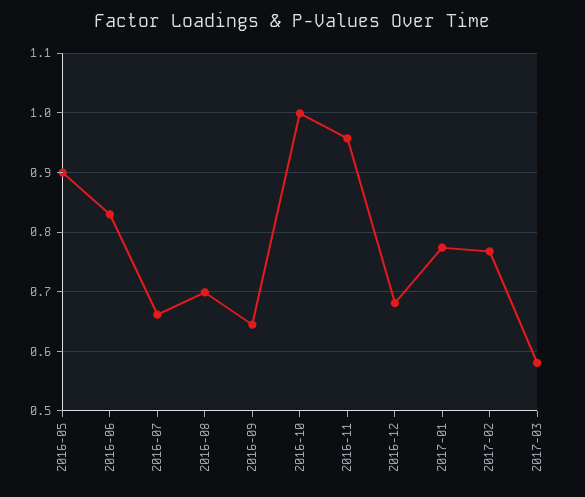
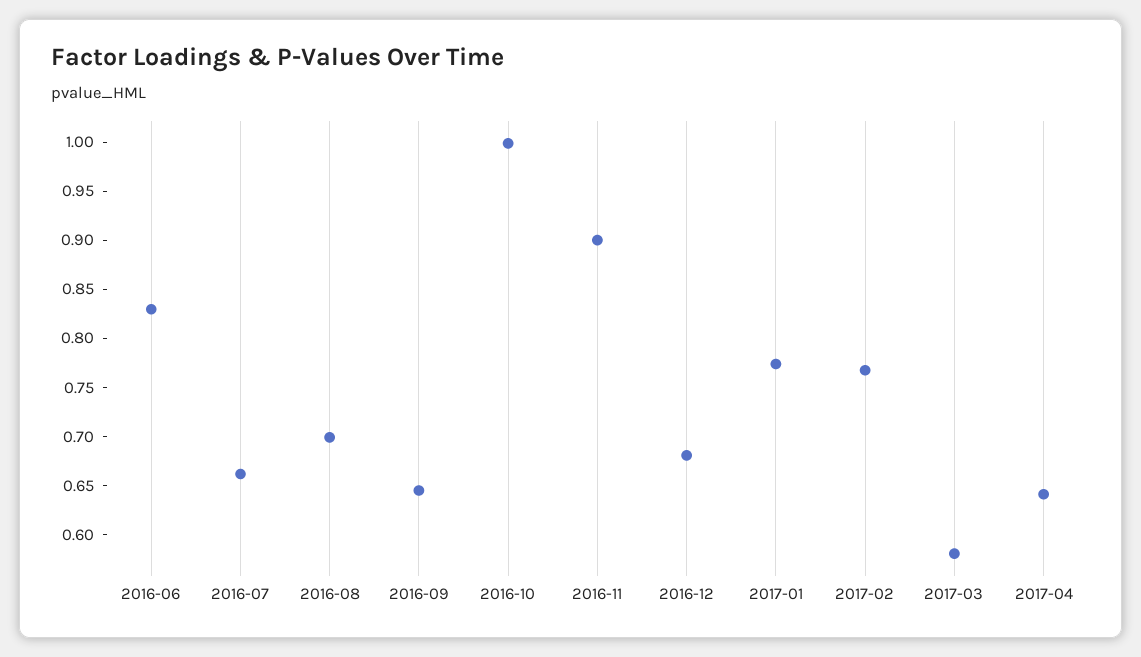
2016-05: 0.9 -> none
2016-11: 0.96 -> 0.9
2017-04: none -> 0.64

